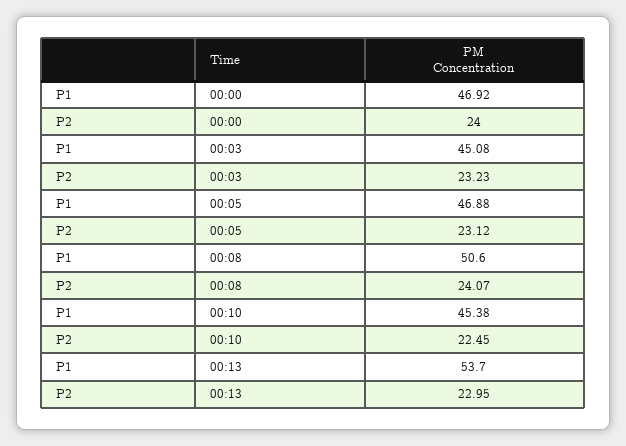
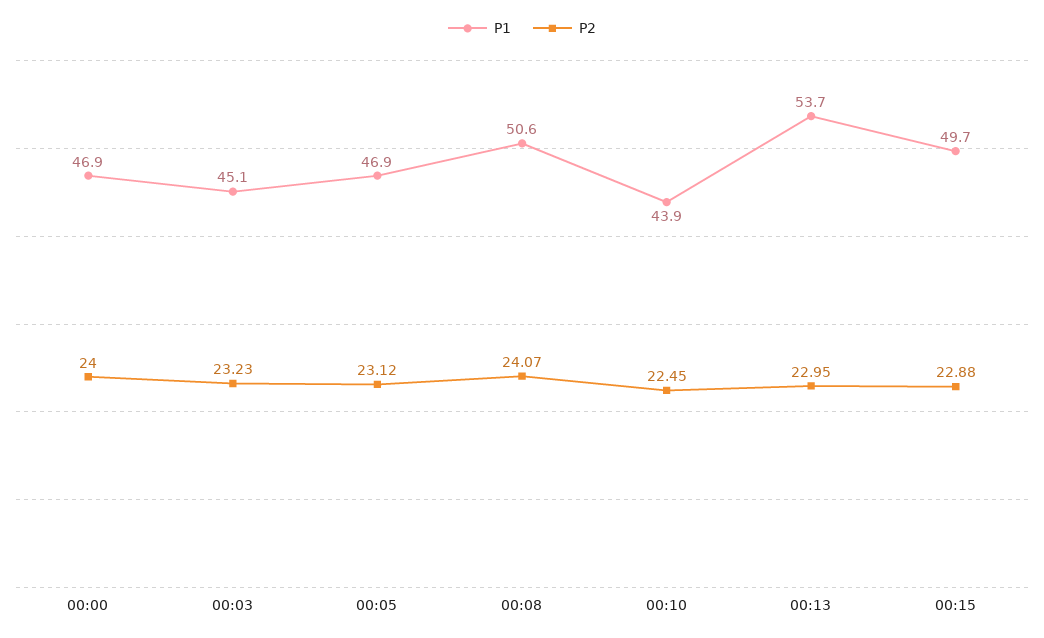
P1, 00:10: 45.38 -> 43.9
P1, 00:15: none -> 49.7
P2, 00:15: none -> 22.88

